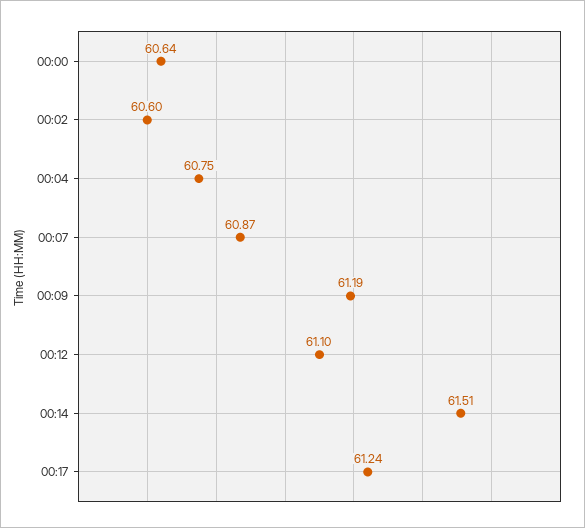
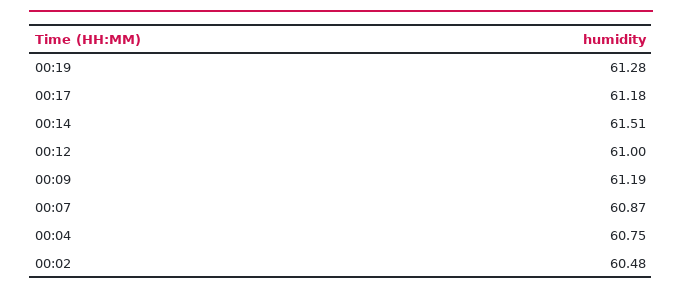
00:00: 60.64 -> none
00:02: 60.6 -> 60.48
00:12: 61.1 -> 61
00:17: 61.24 -> 61.18
00:19: none -> 61.28

